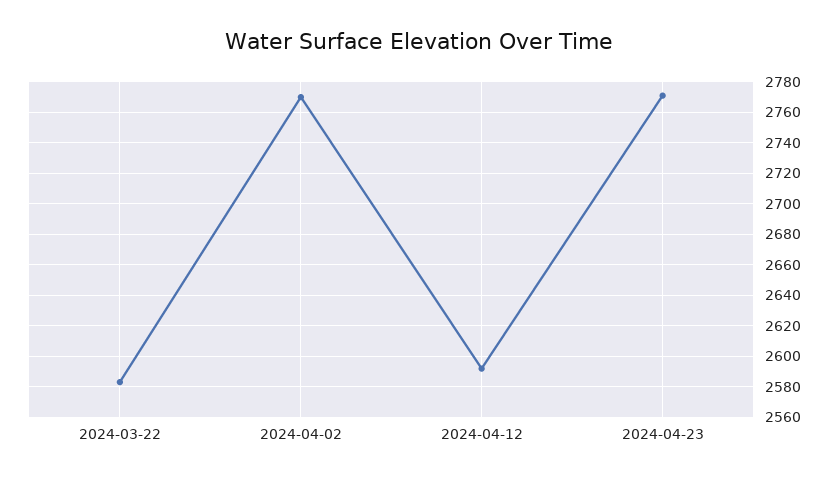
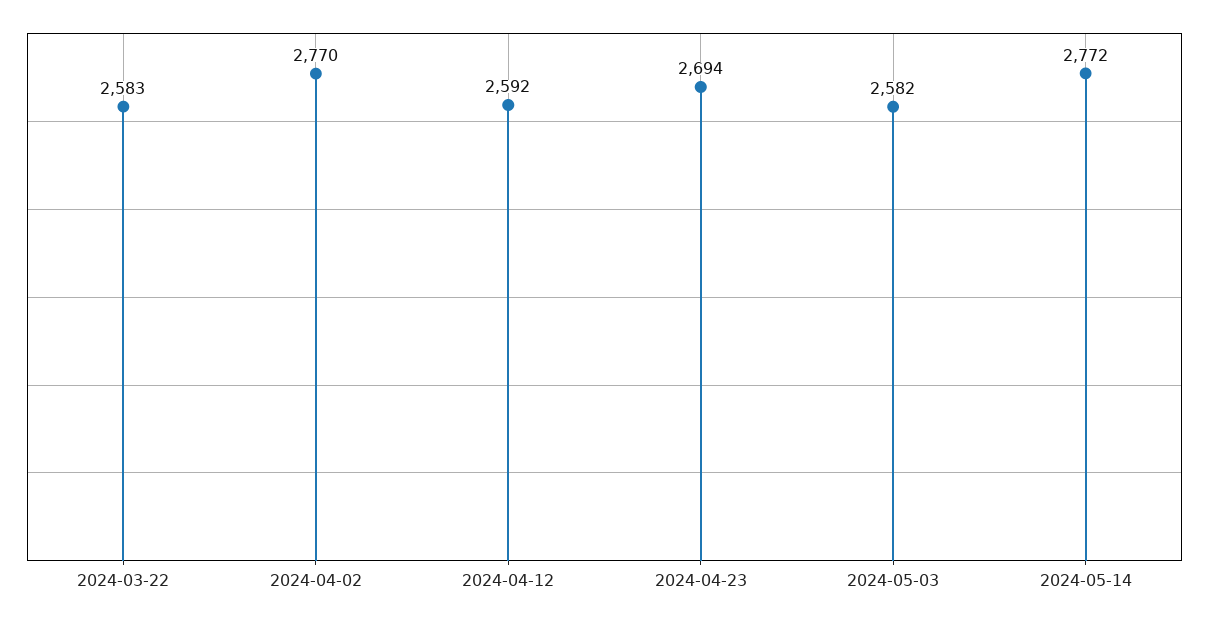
2024-04-23: 2770 -> 2694
2024-05-03: none -> 2582
2024-05-14: none -> 2772

